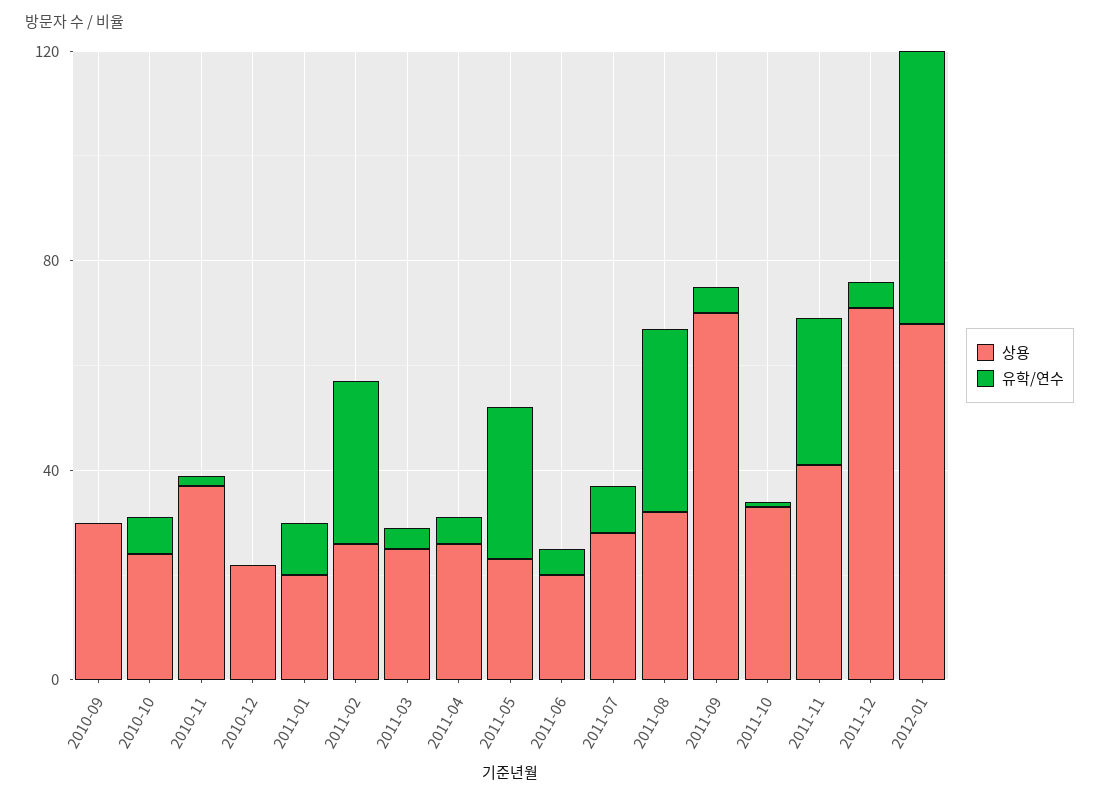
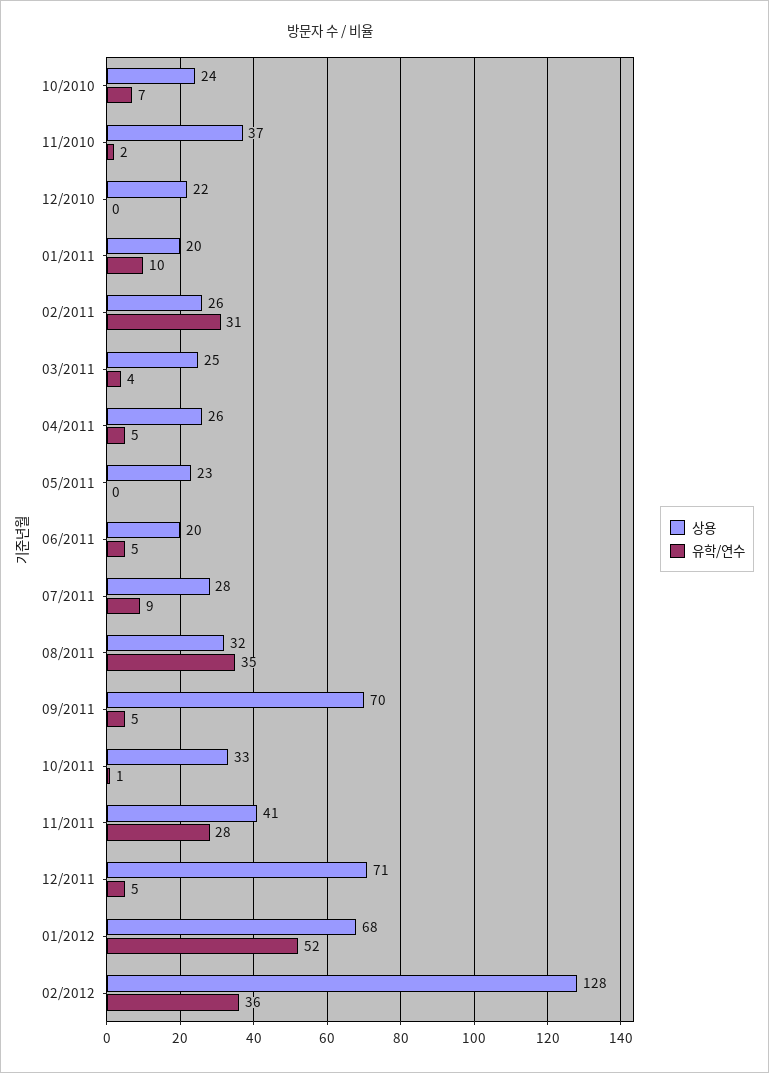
상용, 2010-09: 30 -> none
유학/연수, 2010-09: 0 -> none
유학/연수, 2011-05: 30 -> 0
상용, 02/2012: none -> 128
유학/연수, 02/2012: none -> 36

